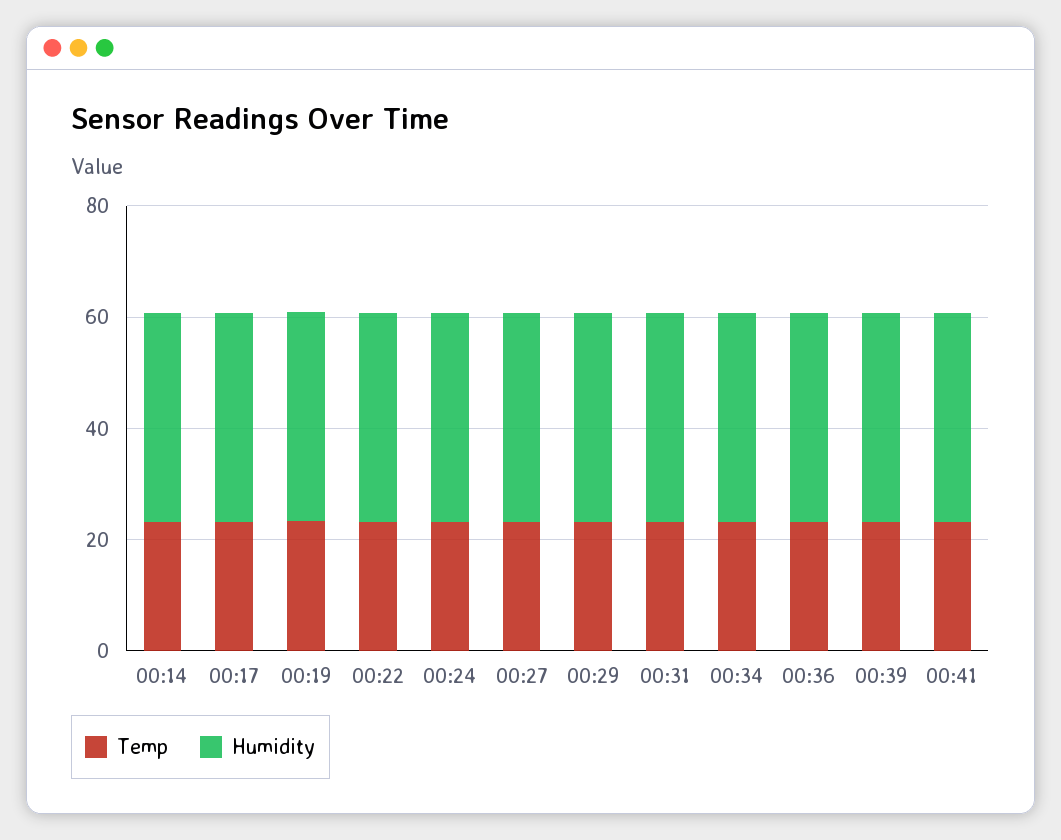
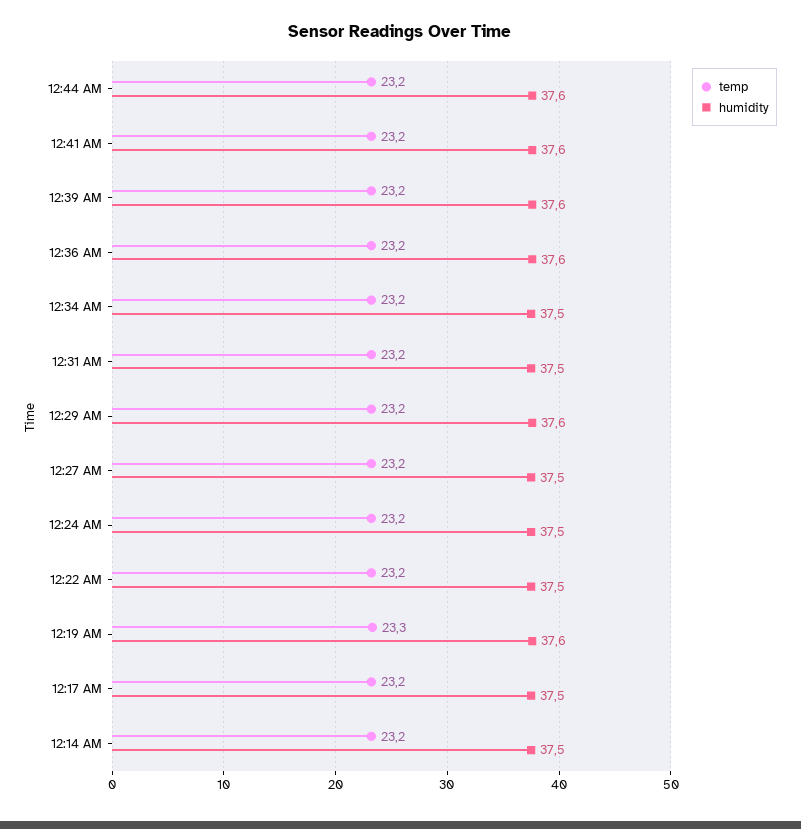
Temp, 12:44 AM: none -> 23.2
Humidity, 12:44 AM: none -> 37.6

